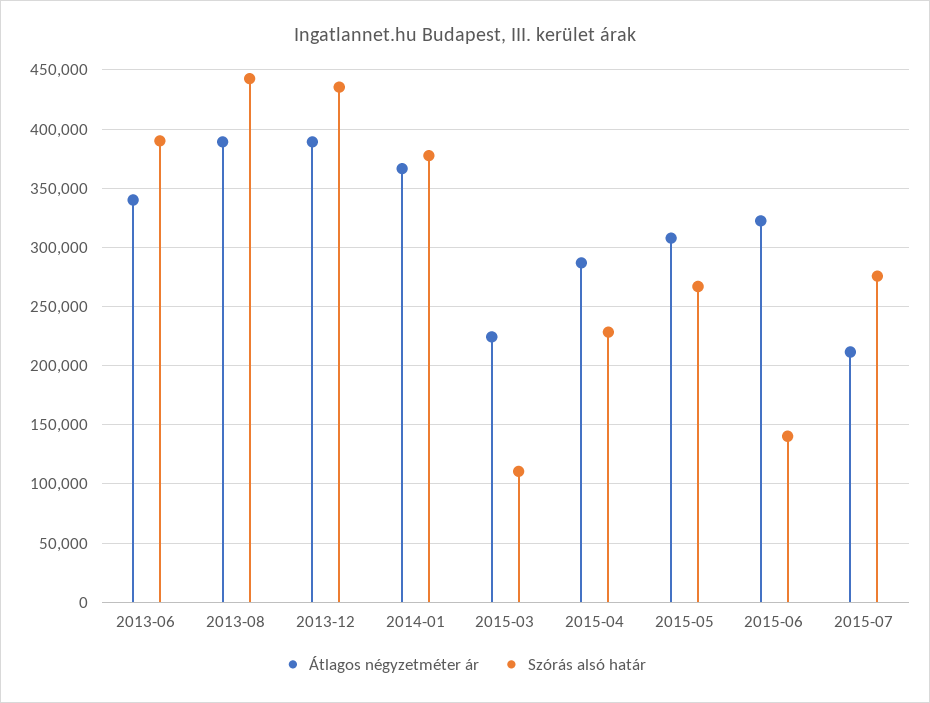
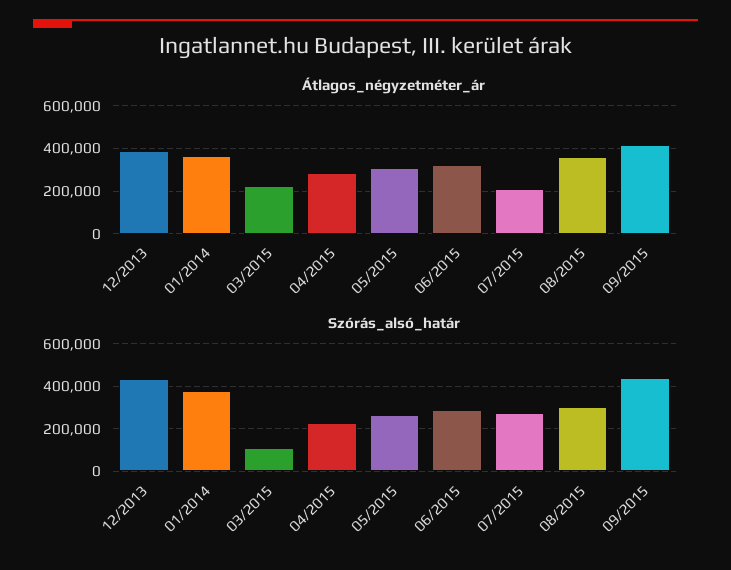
Átlagos négyzetméter ár, 2013-06: 340000 -> none
Szórás alsó határ, 2013-06: 390000 -> none
Átlagos négyzetméter ár, 2013-08: 390000 -> none
Szórás alsó határ, 2013-08: 440000 -> none
Szórás alsó határ, 2015-06: 140000 -> 300000
Átlagos négyzetméter ár, 08/2015: none -> 350000
Átlagos négyzetméter ár, 09/2015: none -> 400000
Szórás alsó határ, 08/2015: none -> 300000
Szórás alsó határ, 09/2015: none -> 450000

